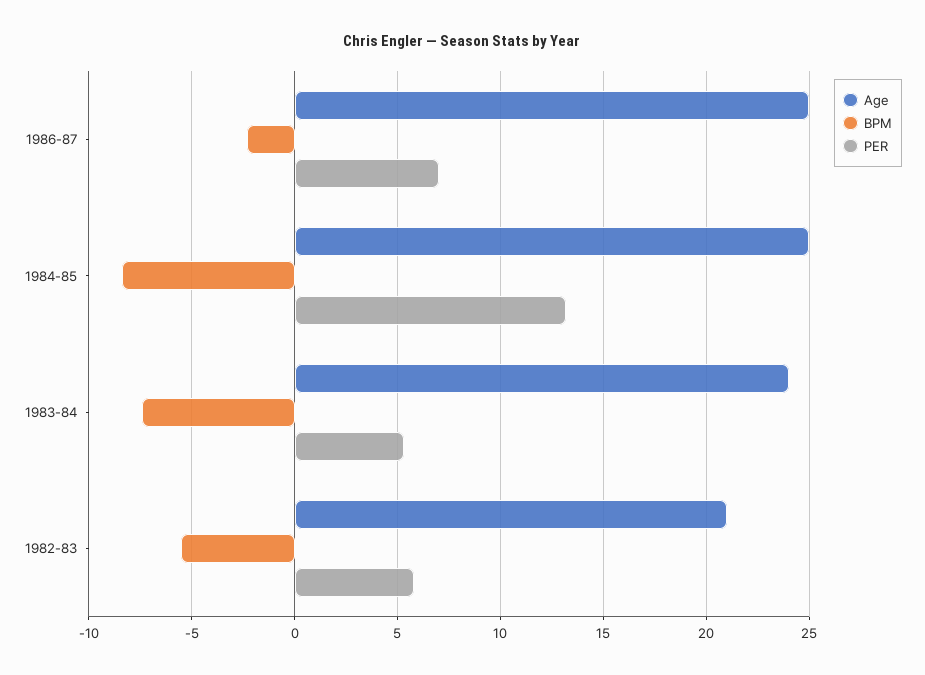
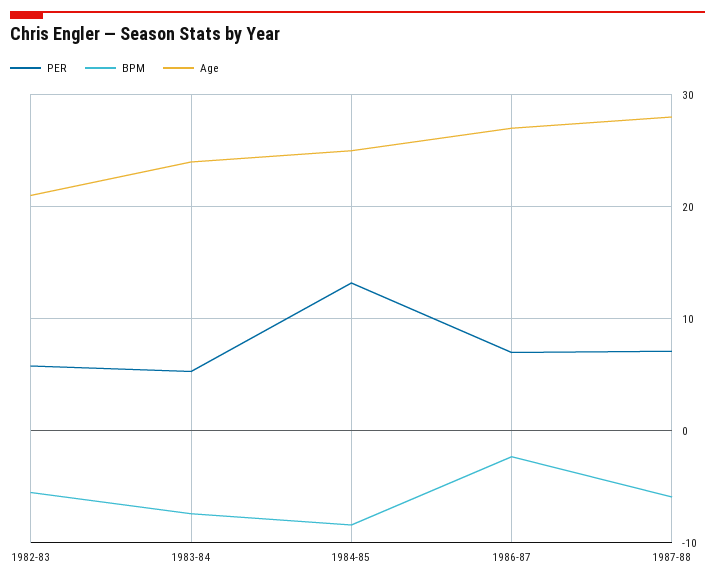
Age, 1986-87: 25 -> 27
PER, 1987-88: none -> 7
BPM, 1987-88: none -> -6
Age, 1987-88: none -> 28

